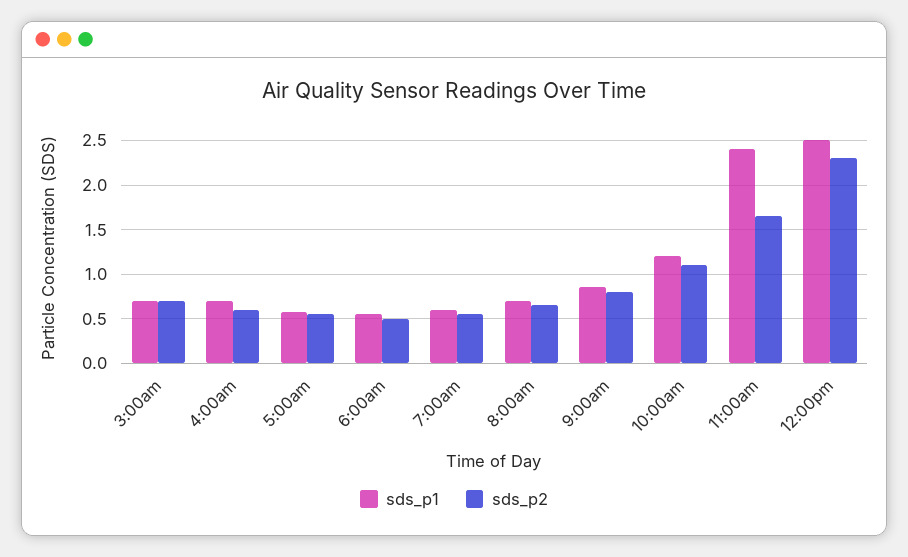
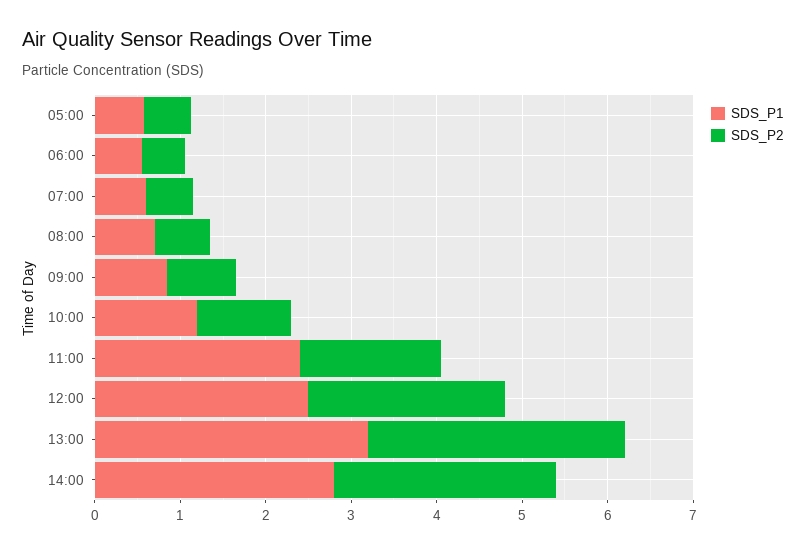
sds_p1, 3:00am: 0.7 -> none
sds_p2, 3:00am: 0.7 -> none
sds_p1, 4:00am: 0.7 -> none
sds_p2, 4:00am: 0.6 -> none
sds_p1, 13:00: none -> 3.2
sds_p2, 13:00: none -> 3
sds_p1, 14:00: none -> 2.8
sds_p2, 14:00: none -> 2.6

